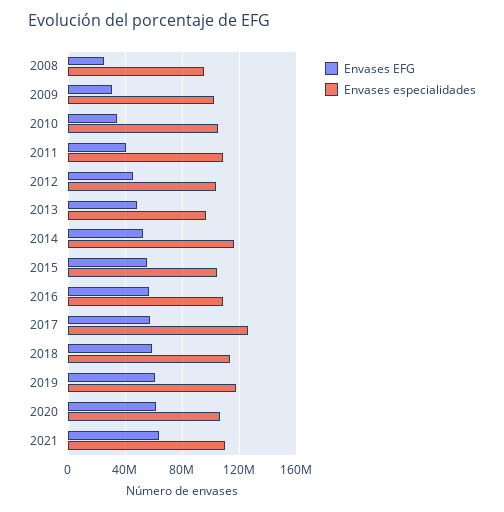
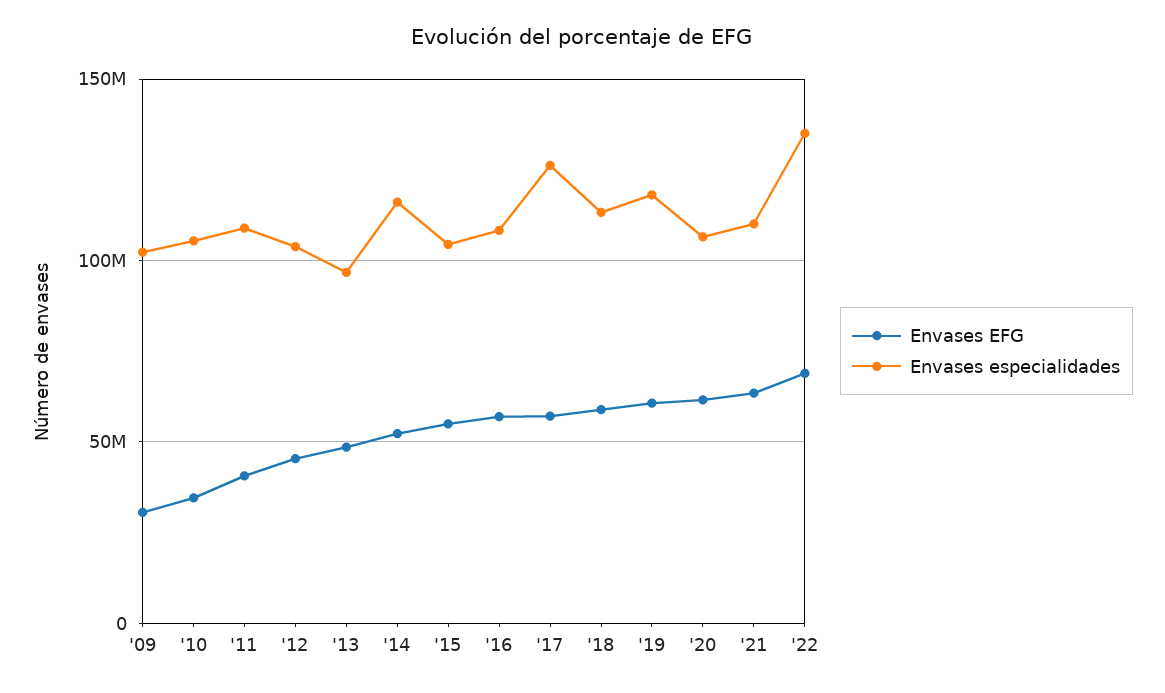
Envases EFG, 2008: 25000000 -> none
Envases especialidades, 2008: 95000000 -> none
Envases EFG, '22: none -> 70000000
Envases especialidades, '22: none -> 135000000

